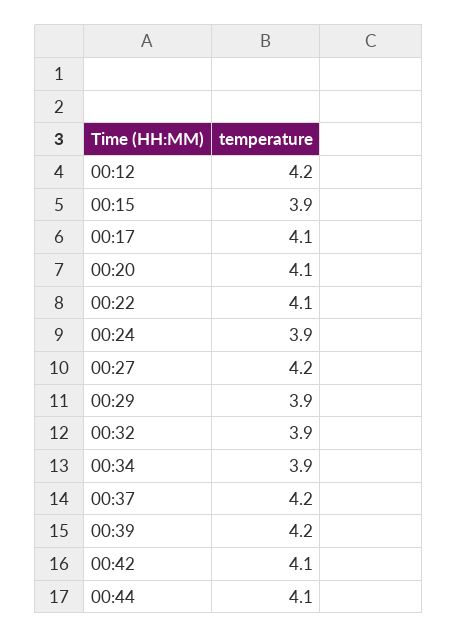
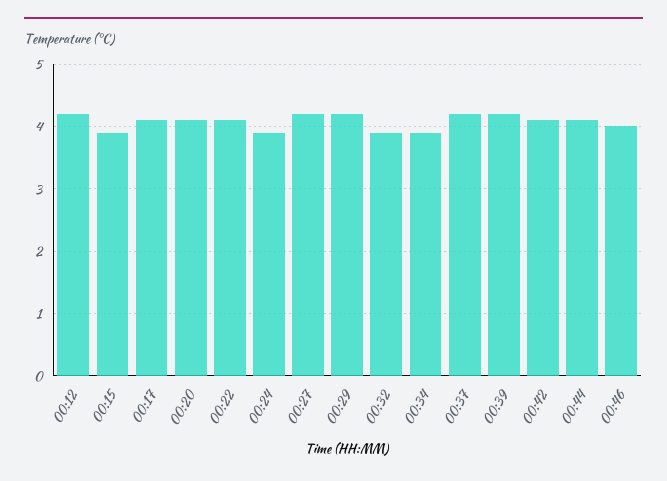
00:29: 3.9 -> 4.2
00:46: none -> 4

